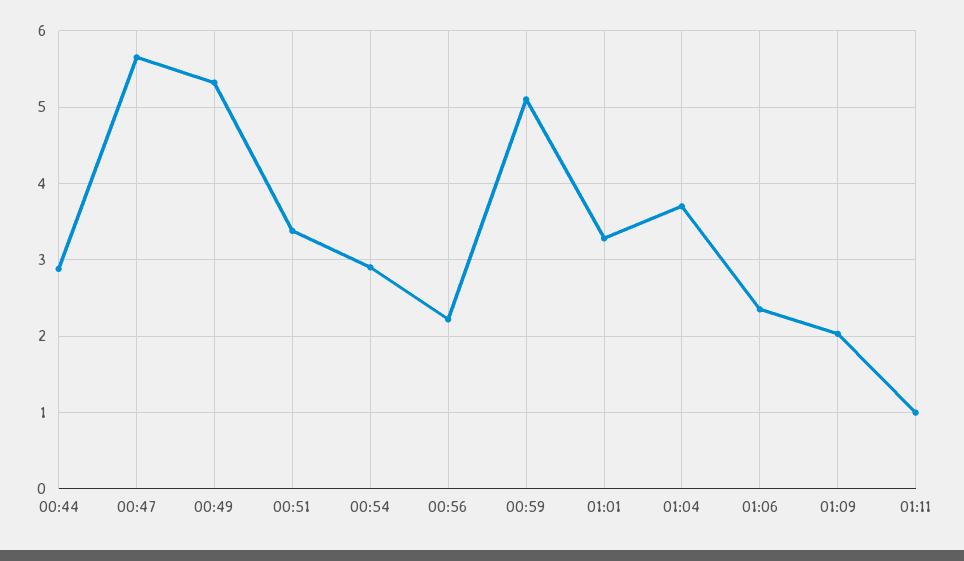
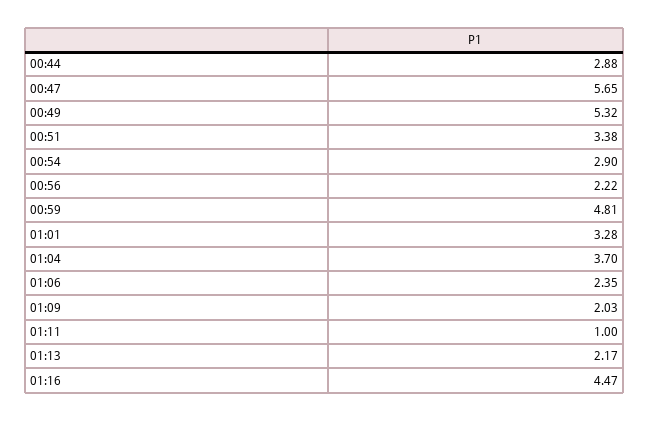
00:59: 5.1 -> 4.81
01:13: none -> 2.17
01:16: none -> 4.47

